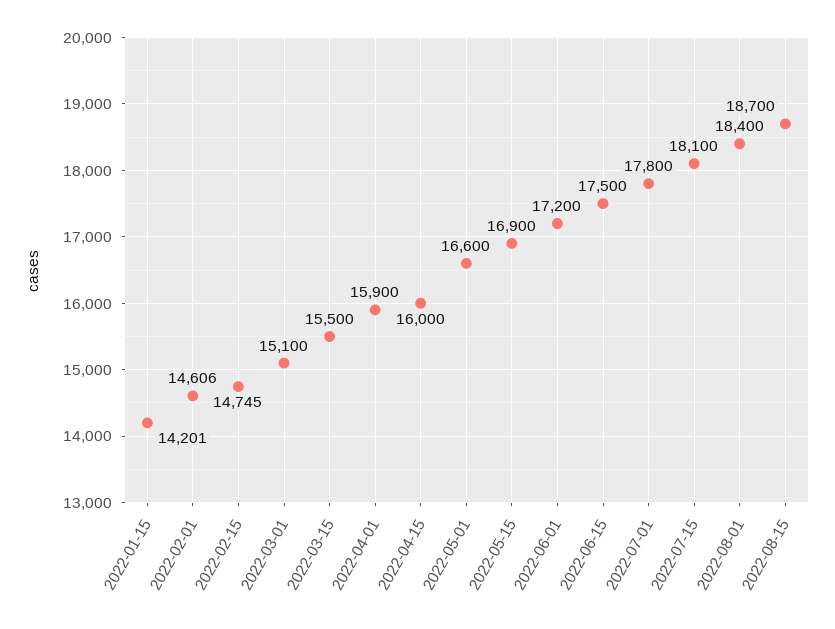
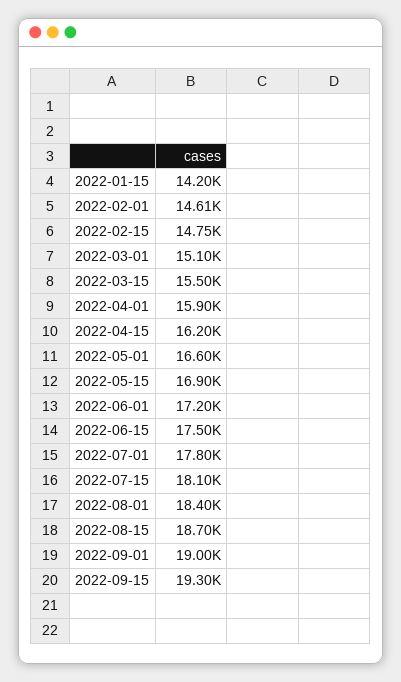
2022-04-15: 16000 -> 16200
2022-09-01: none -> 19000
2022-09-15: none -> 19300

